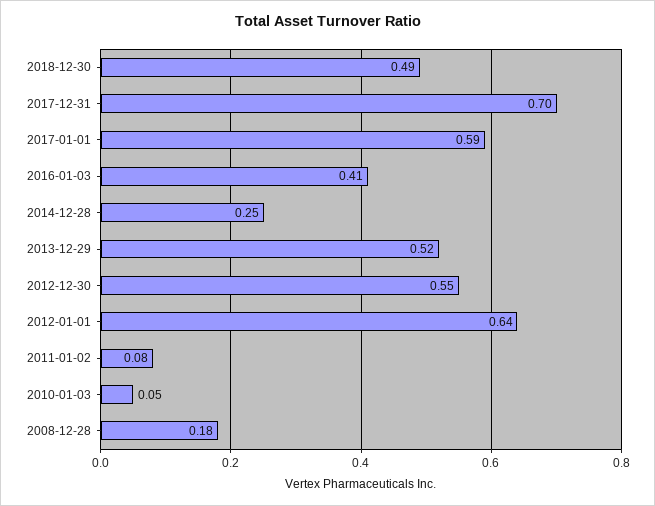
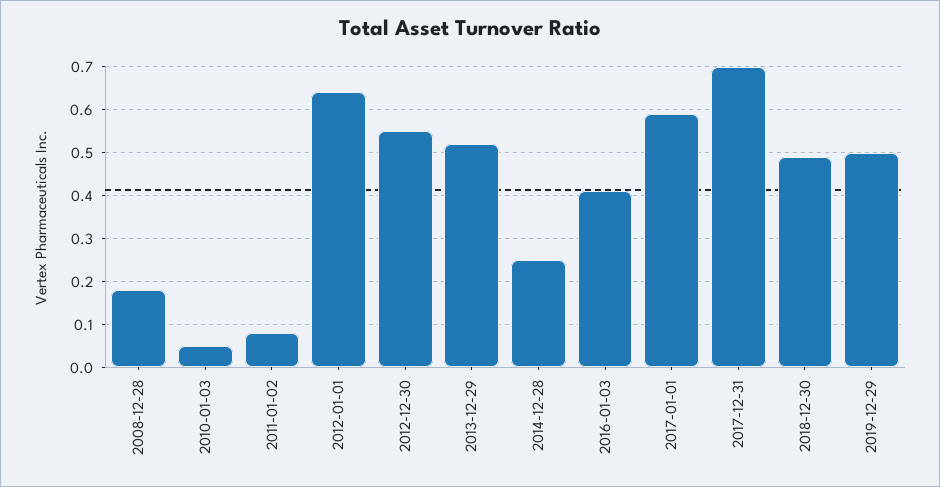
2019-12-29: none -> 0.5

